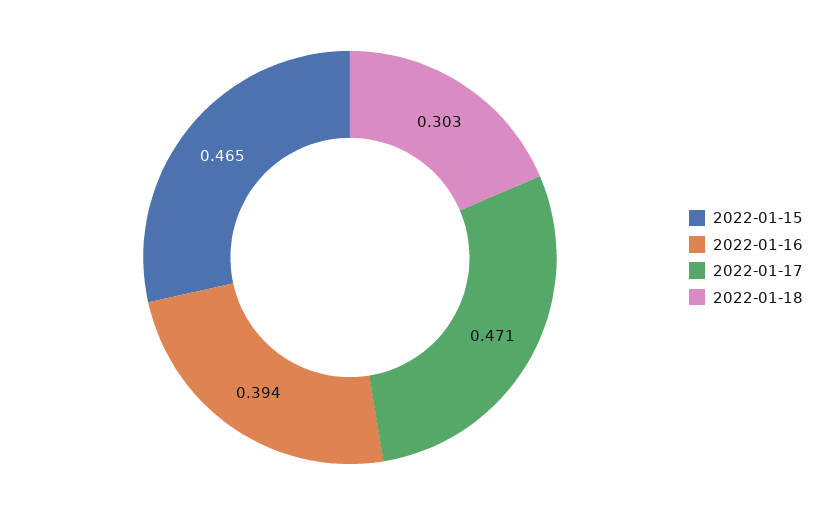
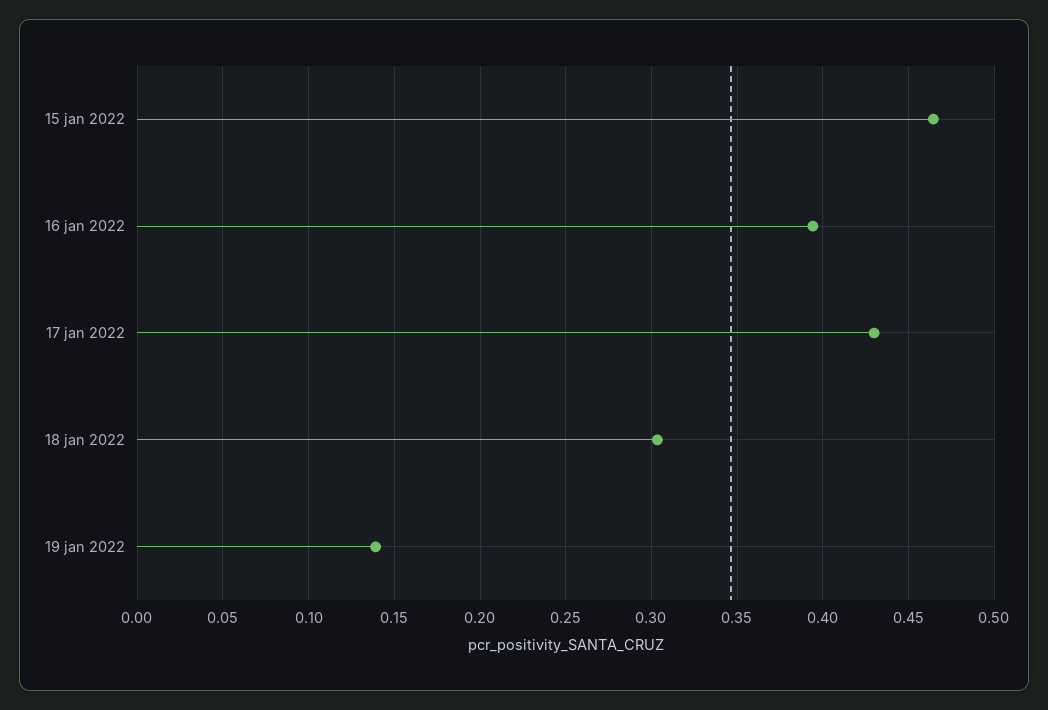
2022-01-17: 0.471 -> 0.43
19 jan 2022: none -> 0.14

